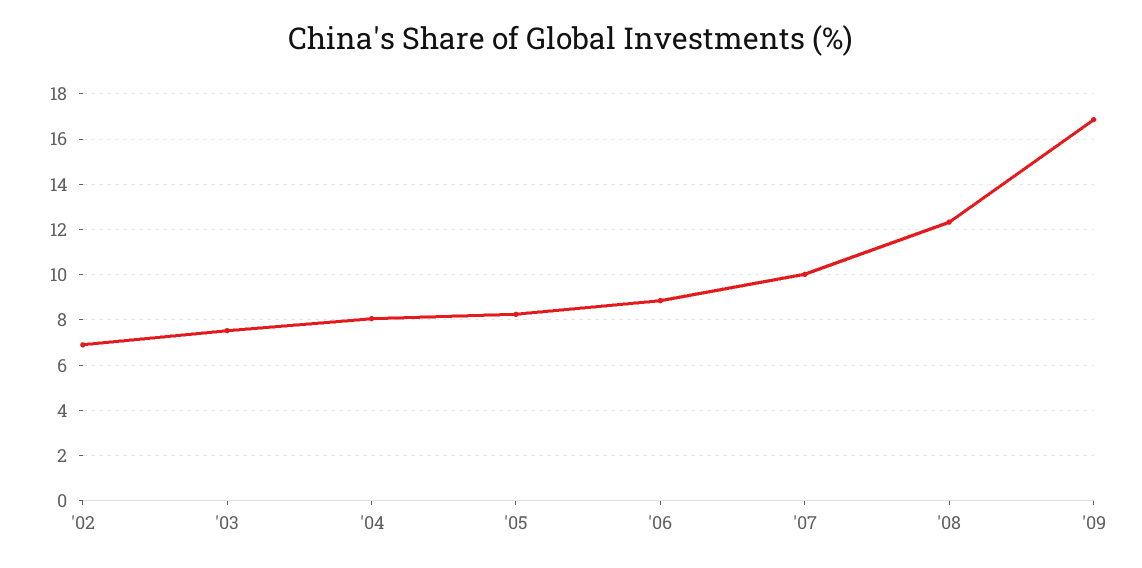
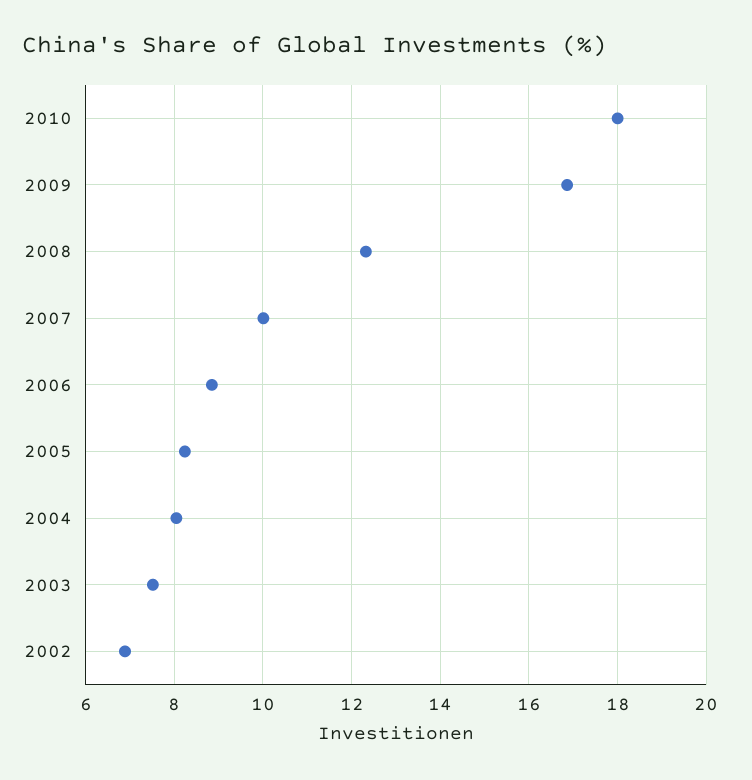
2010: none -> 18

